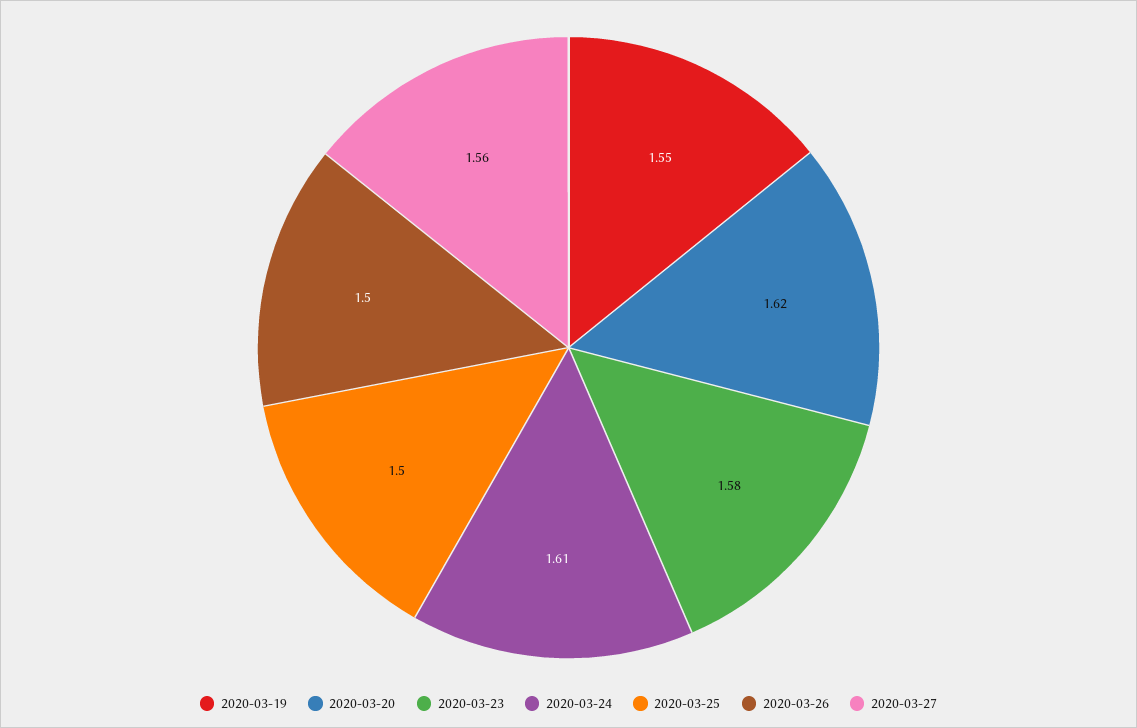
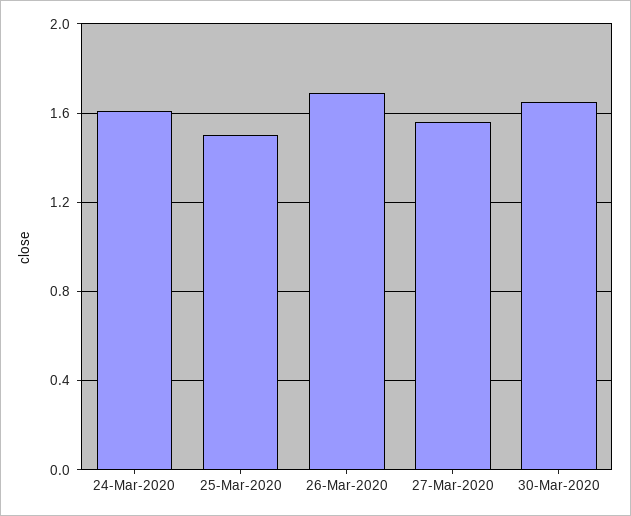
2020-03-19: 1.55 -> none
2020-03-20: 1.62 -> none
2020-03-23: 1.58 -> none
2020-03-26: 1.5 -> 1.7
30-Mar-2020: none -> 1.65

